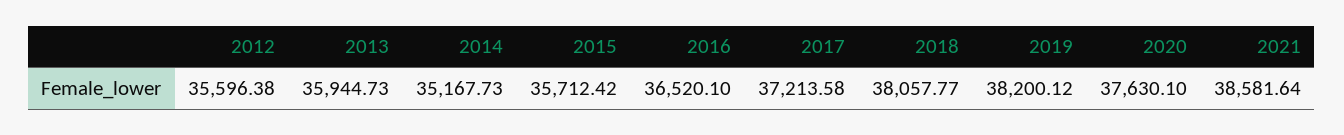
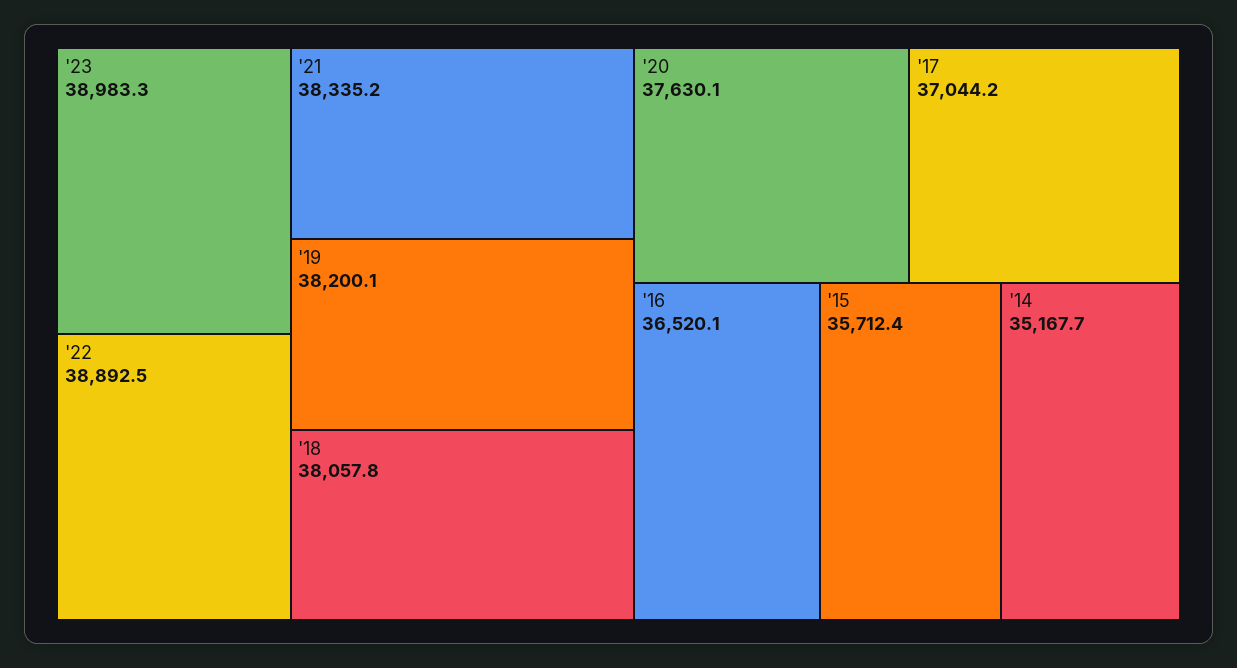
2012: 35596.38 -> none
2013: 35944.73 -> none
2017: 37213.58 -> 37044.2
2021: 38581.64 -> 38335.2
'23: none -> 38983.3
'22: none -> 38892.5

